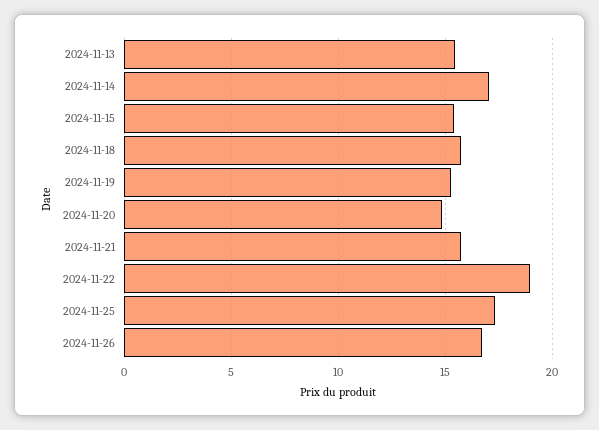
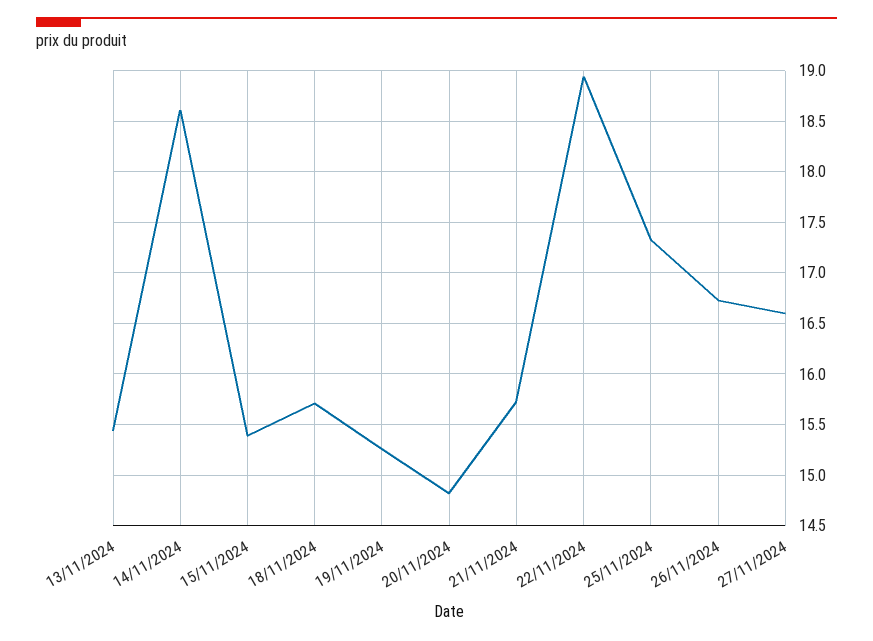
2024-11-14: 17 -> 18.6
27/11/2024: none -> 16.6

